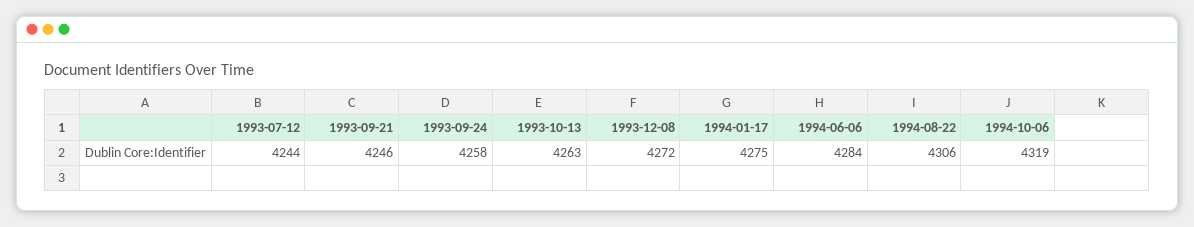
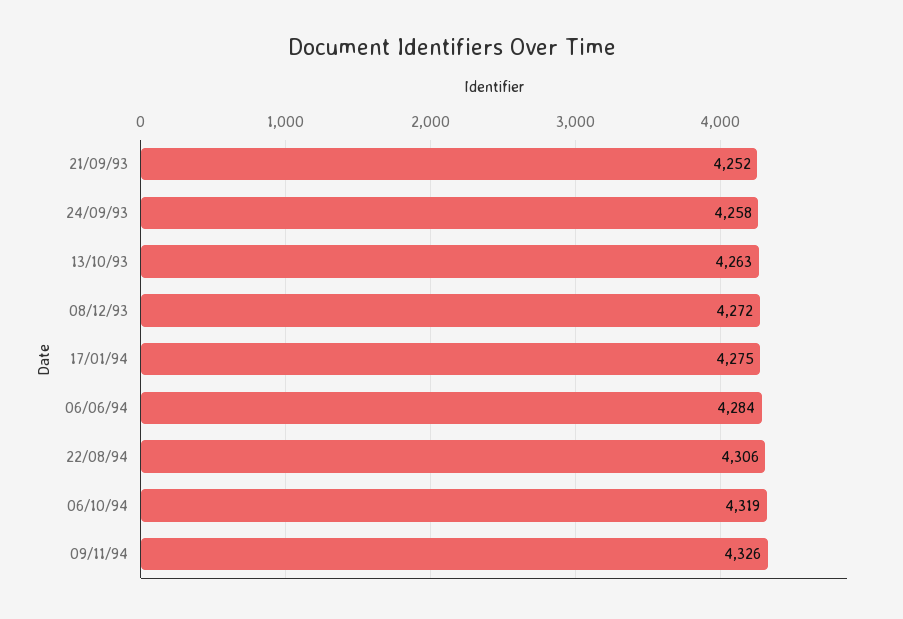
1993-07-12: 4244 -> none
1993-09-21: 4246 -> 4252
09/11/94: none -> 4326

